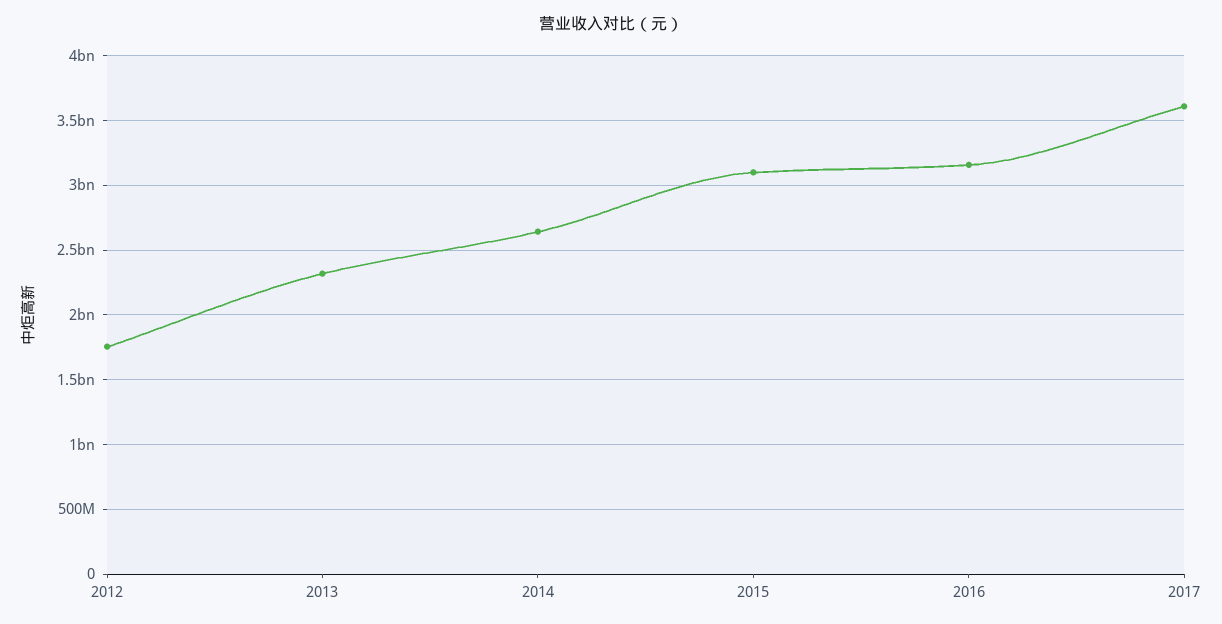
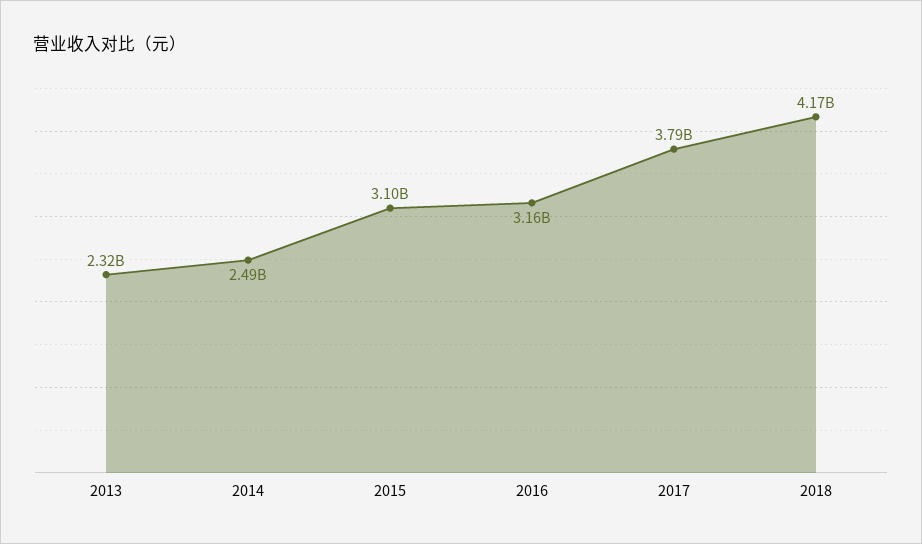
2012: 1750000000 -> none
2014: 2650000000 -> 2490000000
2017: 3600000000 -> 3790000000
2018: none -> 4170000000

